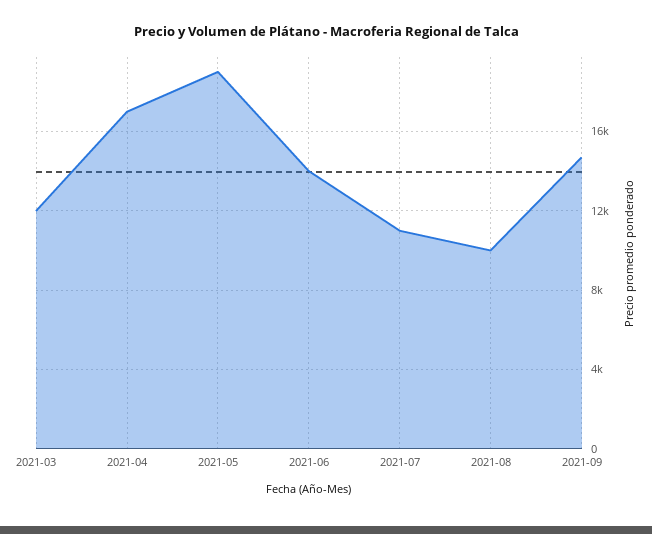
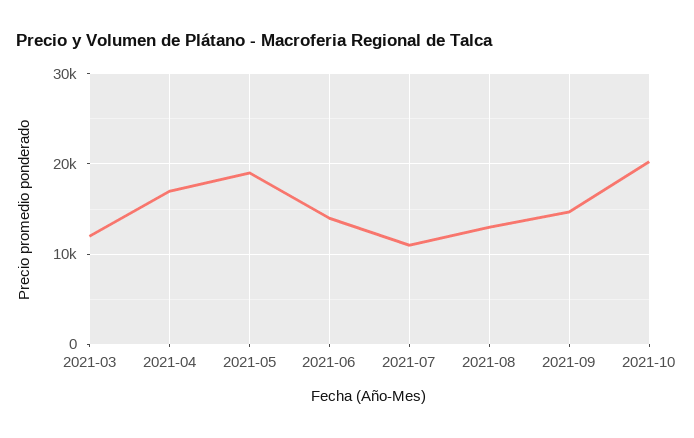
2021-08: 10000 -> 13000
2021-10: none -> 20000

